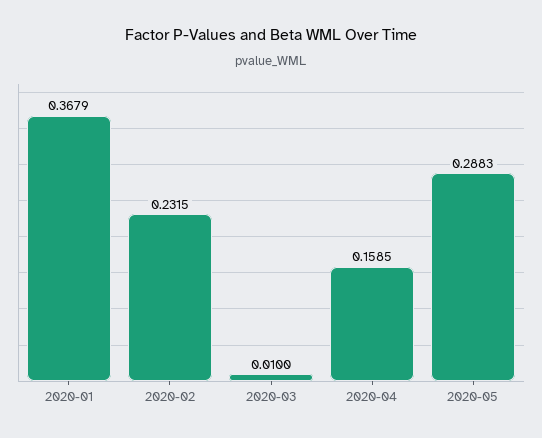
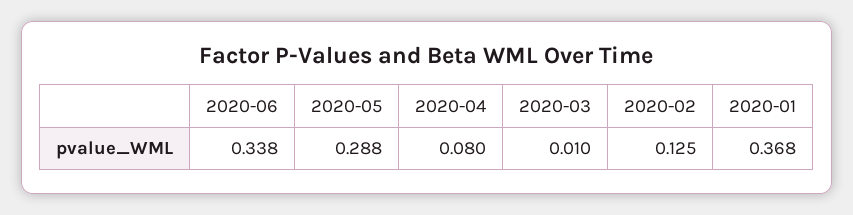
2020-02: 0.2315 -> 0.125
2020-04: 0.1585 -> 0.08
2020-06: none -> 0.338

